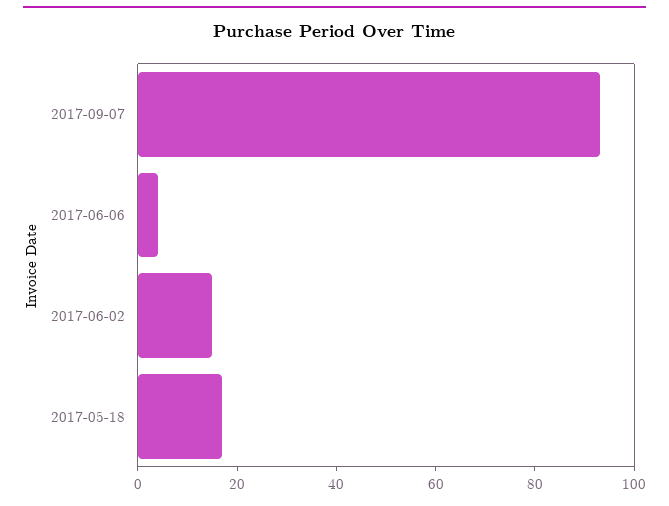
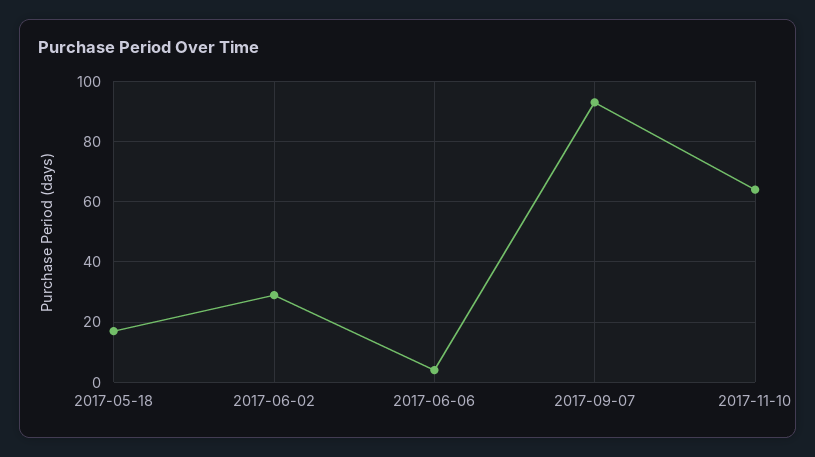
2017-06-02: 15 -> 30
2017-11-10: none -> 65

